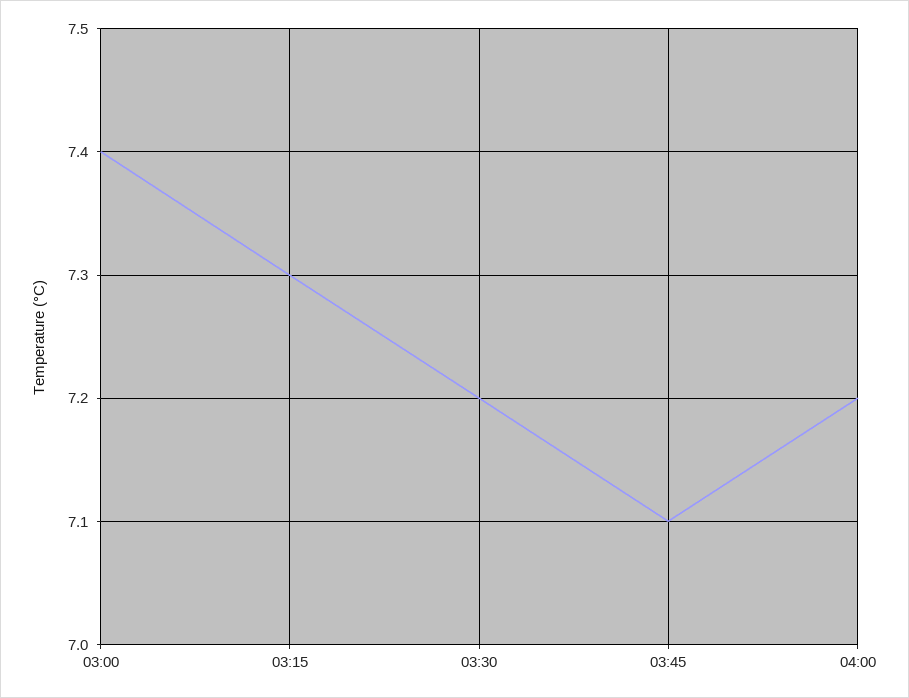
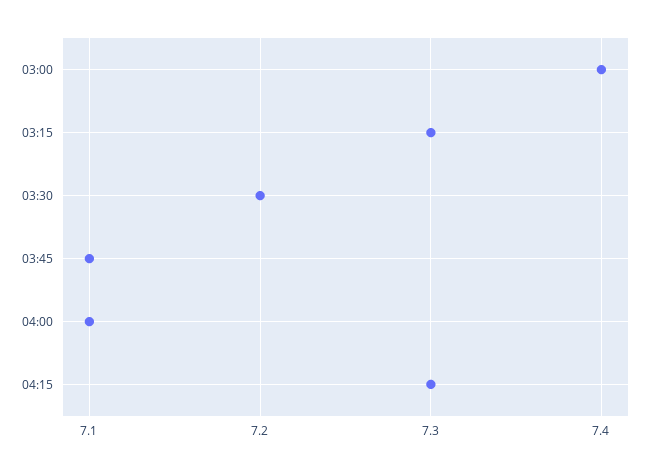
04:00: 7.2 -> 7.1
04:15: none -> 7.3

